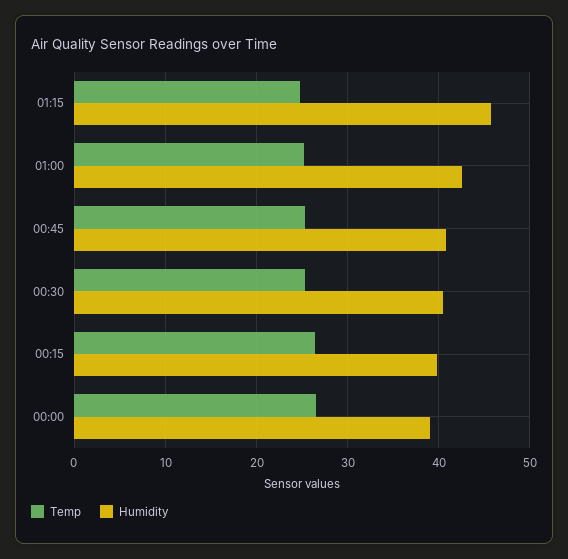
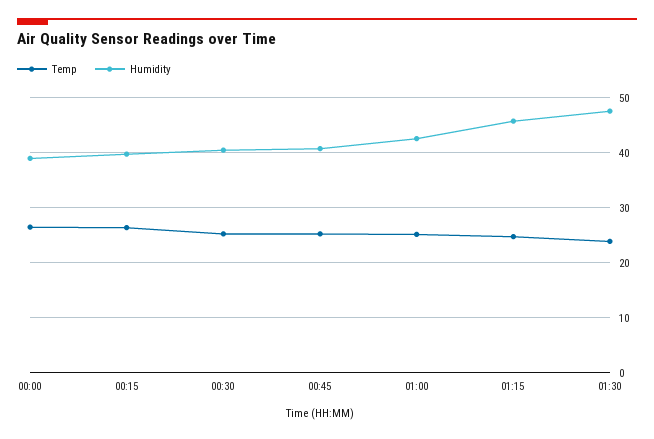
Temp, 01:30: none -> 24
Humidity, 01:30: none -> 48

